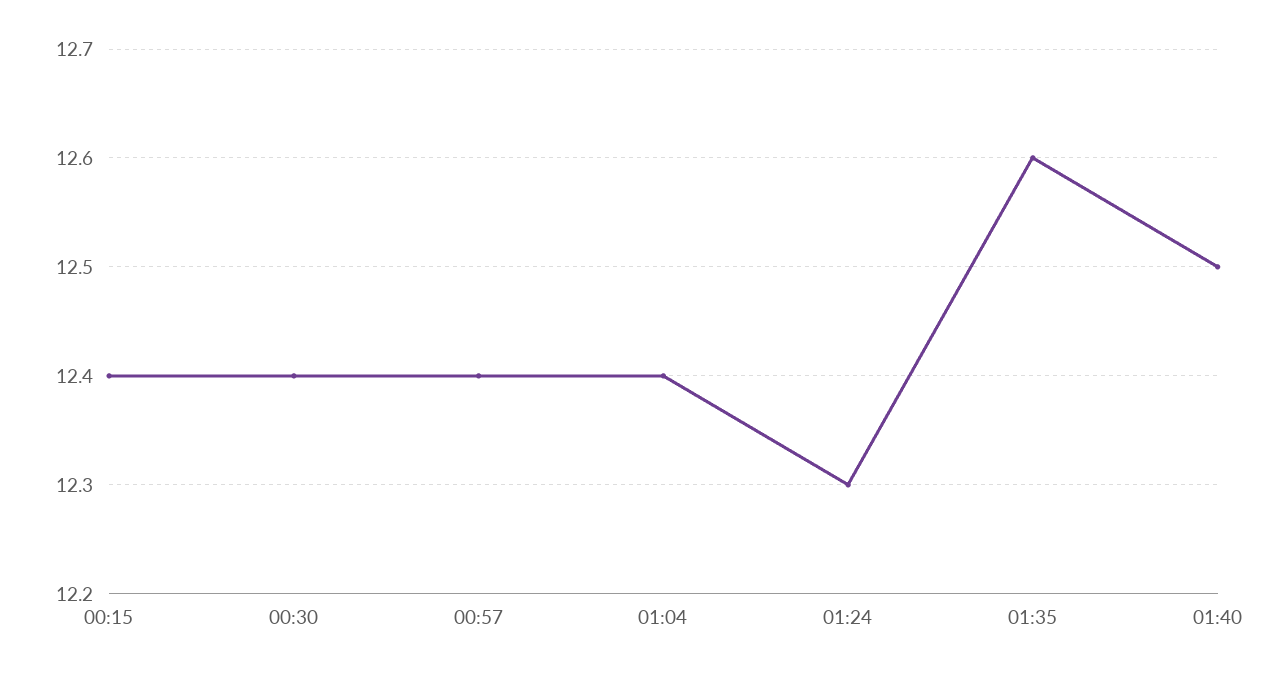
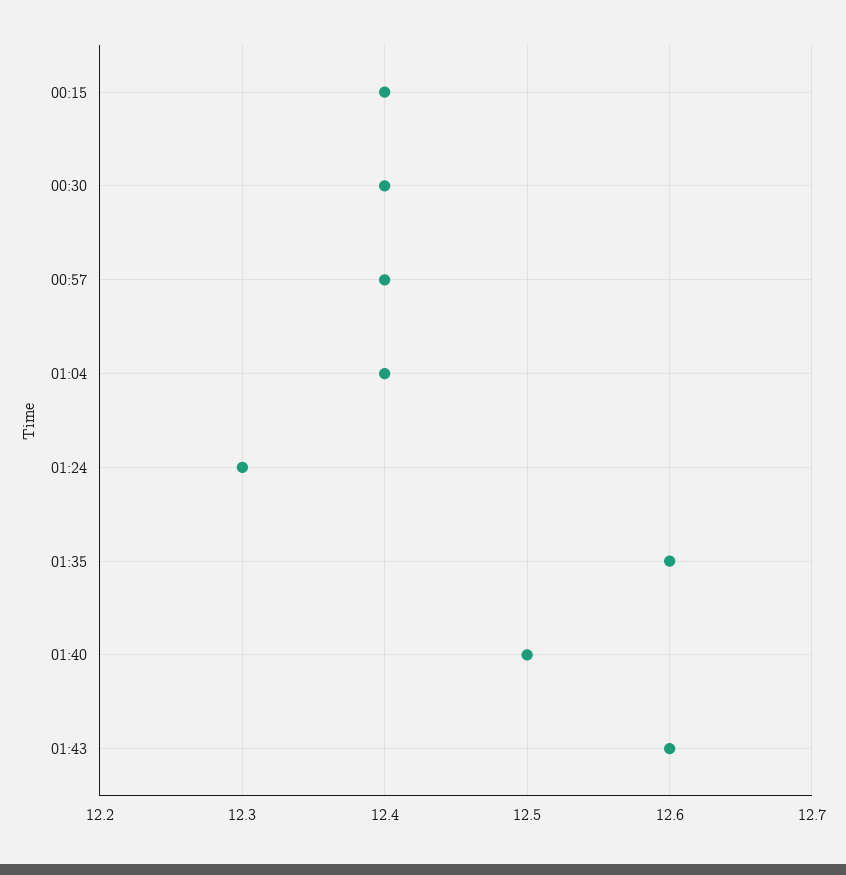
01:43: none -> 12.6

